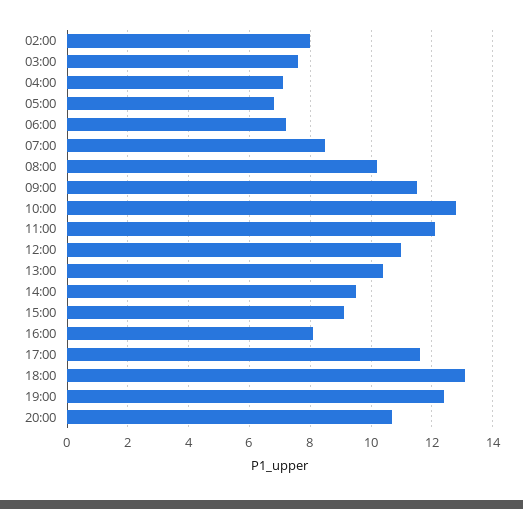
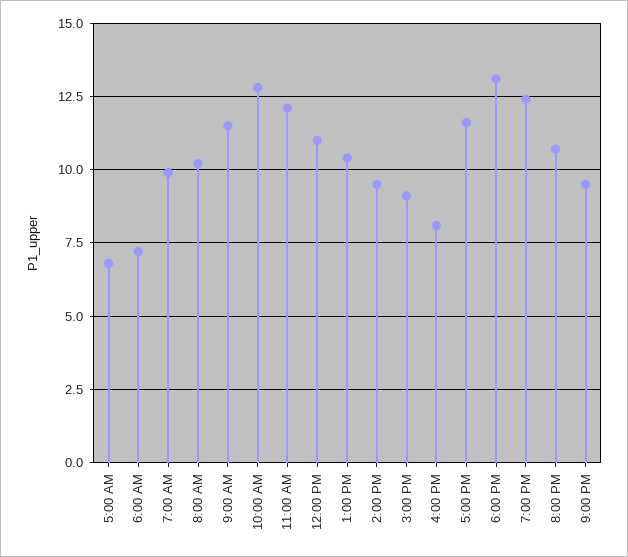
02:00: 8 -> none
03:00: 7.5 -> none
04:00: 7 -> none
07:00: 8.5 -> 10
9:00 PM: none -> 9.5

